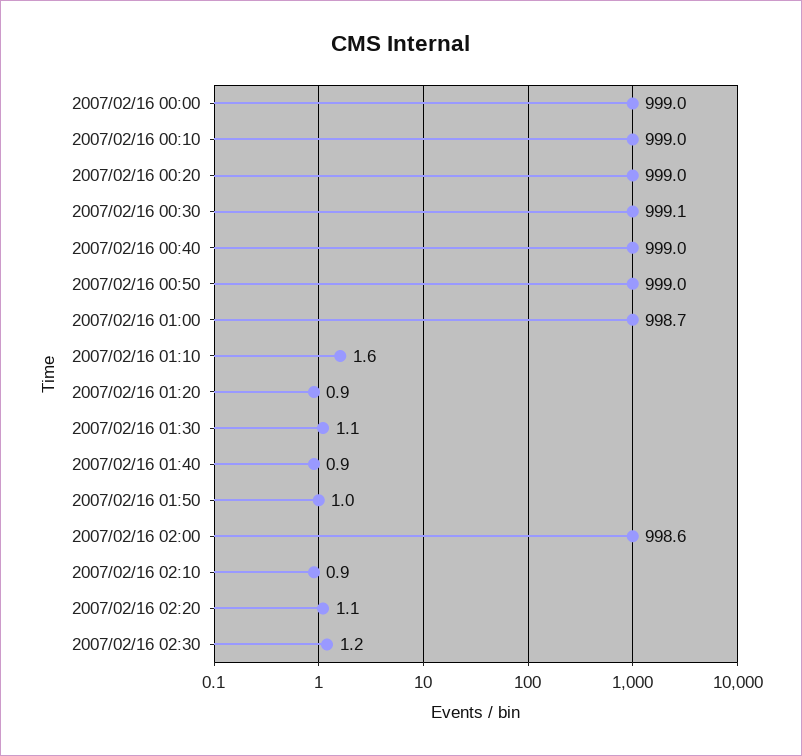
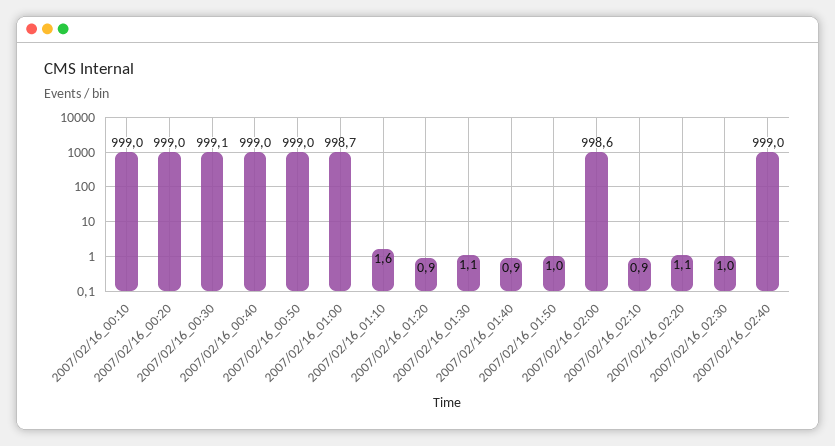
2007/02/16 00:00: 999 -> none
2007/02/16 02:30: 1.2 -> 1
2007/02/16_02:40: none -> 999

